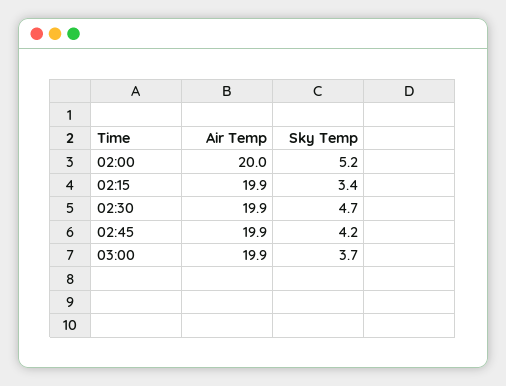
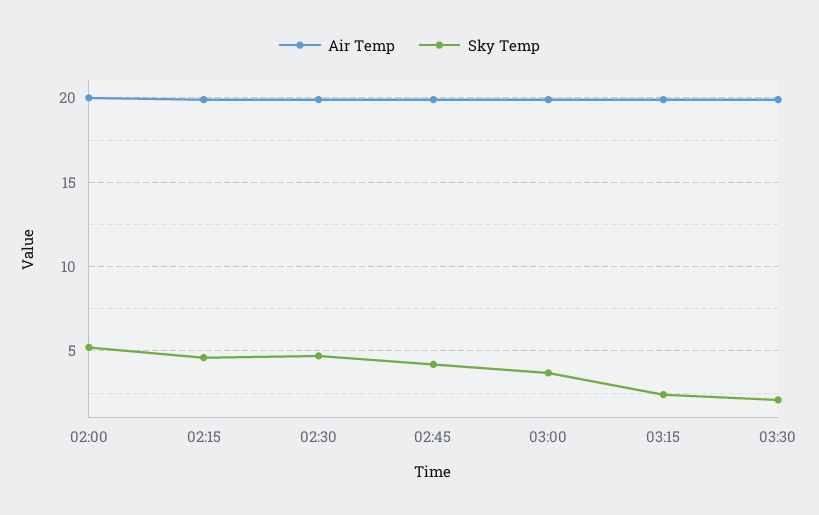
Sky Temp, 02:15: 3.4 -> 4.5
Air Temp, 03:15: none -> 20
Sky Temp, 03:15: none -> 2.5
Air Temp, 03:30: none -> 20
Sky Temp, 03:30: none -> 2

